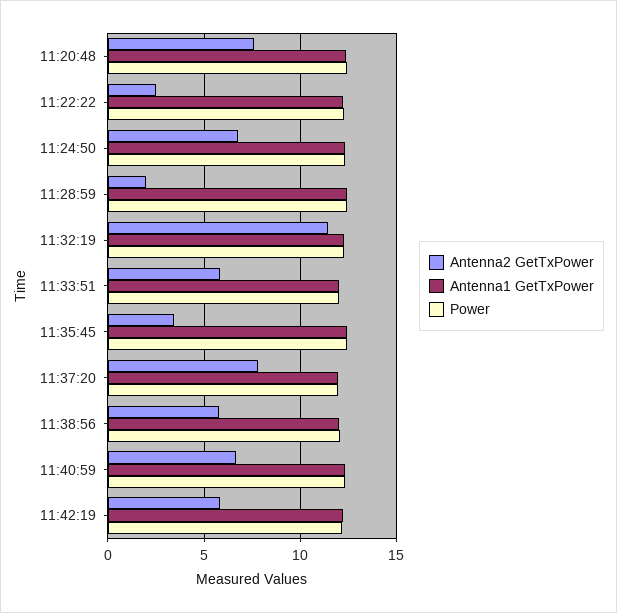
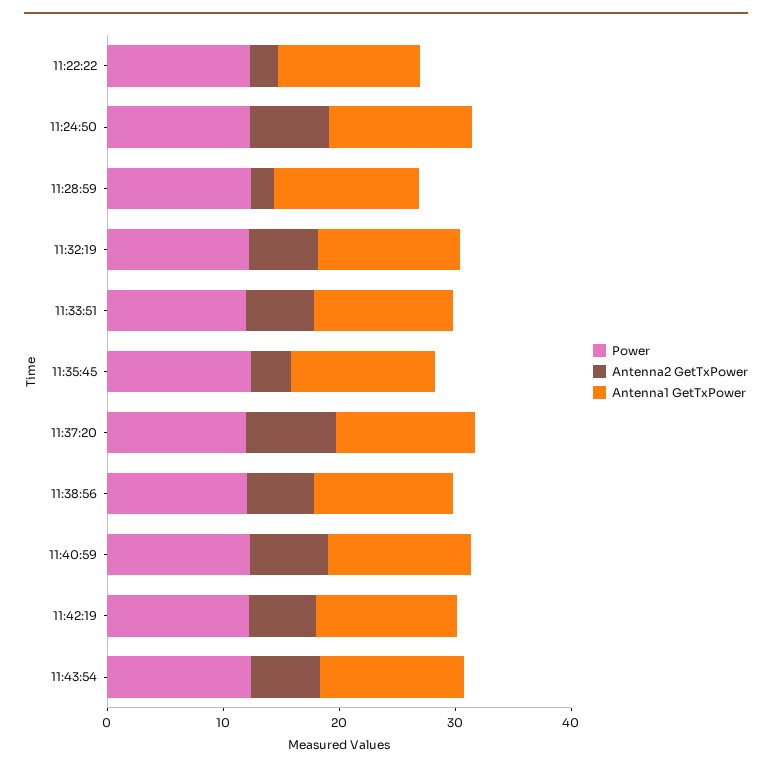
Antenna2 GetTxPower, 11:20:48: 7.5 -> none
Antenna1 GetTxPower, 11:20:48: 12.5 -> none
Power, 11:20:48: 12.5 -> none
Antenna2 GetTxPower, 11:32:19: 11.5 -> 6
Power, 11:43:54: none -> 12
Antenna2 GetTxPower, 11:43:54: none -> 6
Antenna1 GetTxPower, 11:43:54: none -> 12

